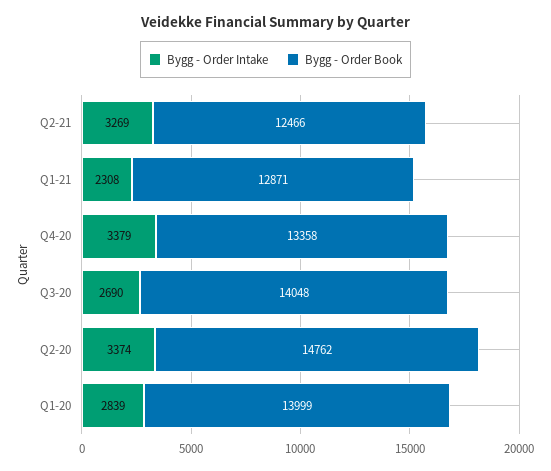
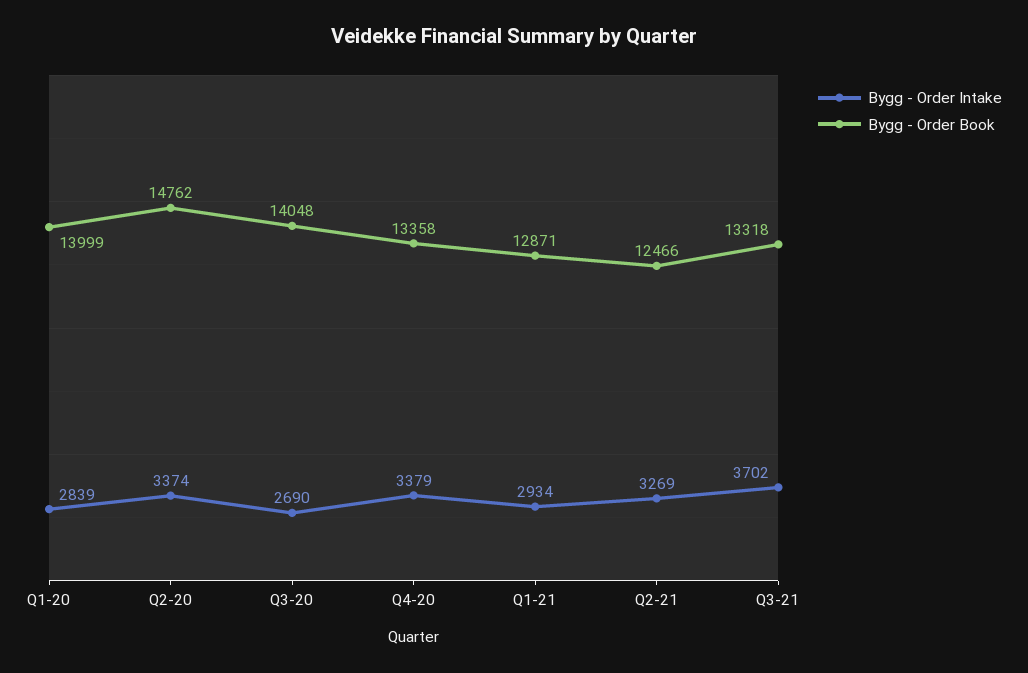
Bygg - Order Intake, Q1-21: 2308 -> 2934
Bygg - Order Intake, Q3-21: none -> 3702
Bygg - Order Book, Q3-21: none -> 13318

